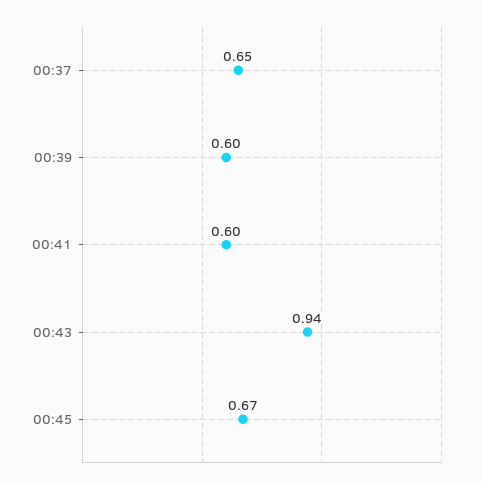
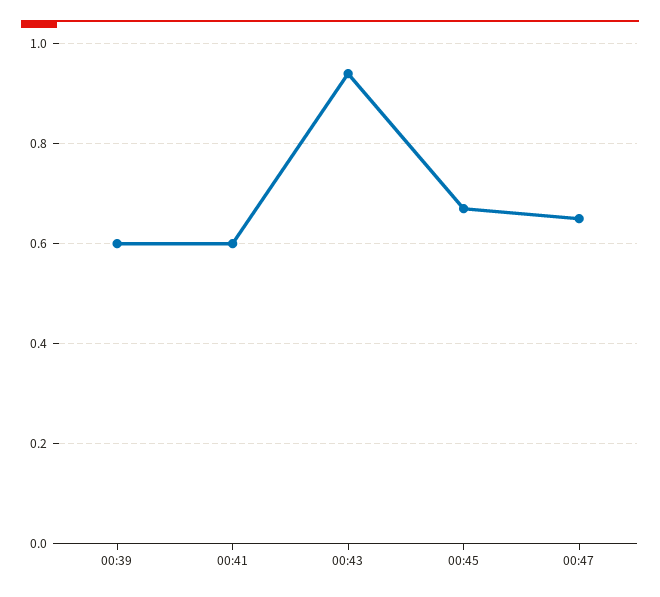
00:37: 0.65 -> none
00:47: none -> 0.65

